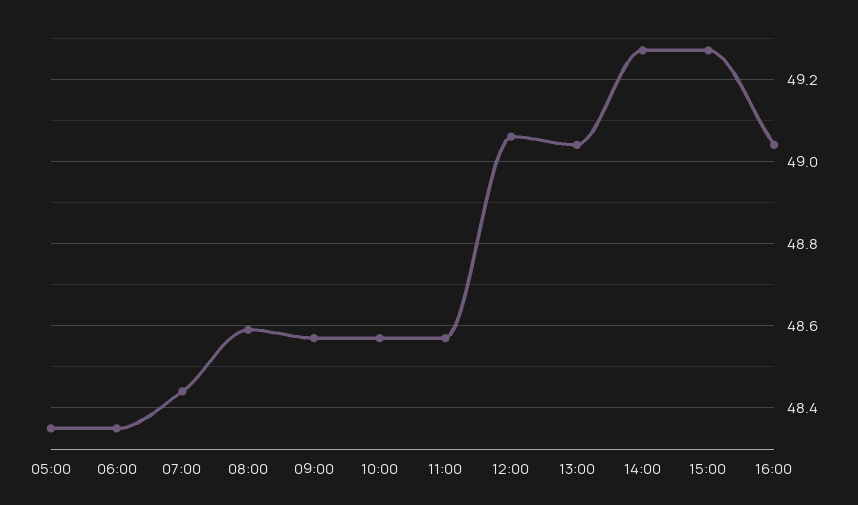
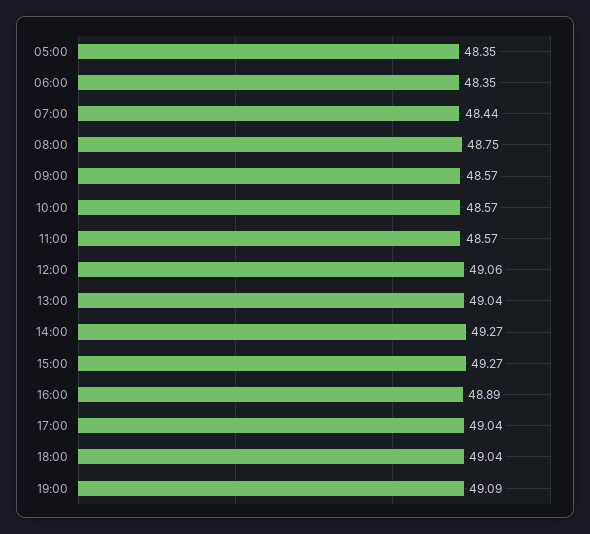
08:00: 48.6 -> 48.75
16:00: 49.05 -> 48.89
17:00: none -> 49.04
18:00: none -> 49.04
19:00: none -> 49.09

